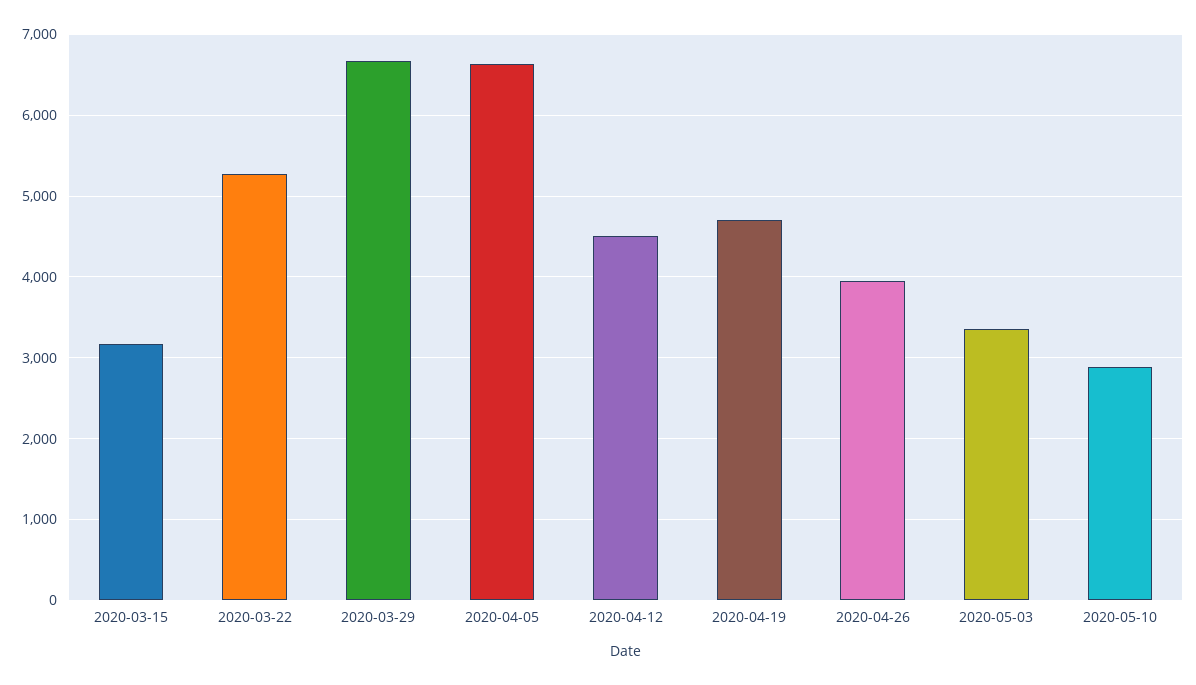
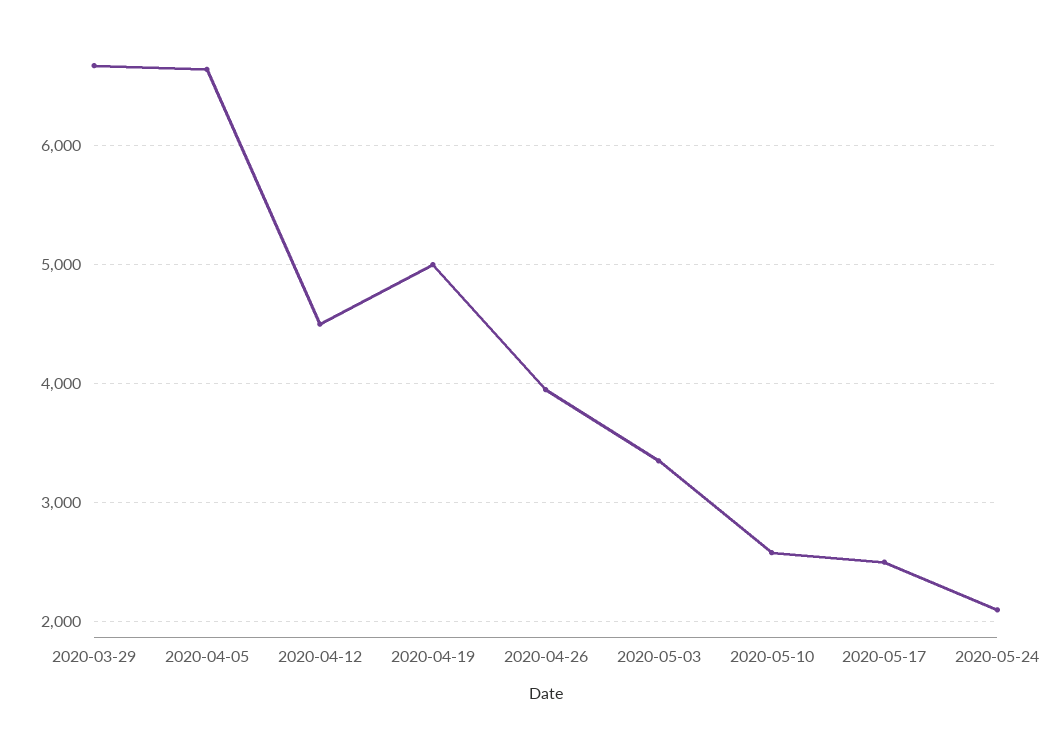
2020-03-15: 3200 -> none
2020-03-22: 5300 -> none
2020-04-19: 4700 -> 5000
2020-05-10: 2900 -> 2600
2020-05-17: none -> 2500
2020-05-24: none -> 2100

